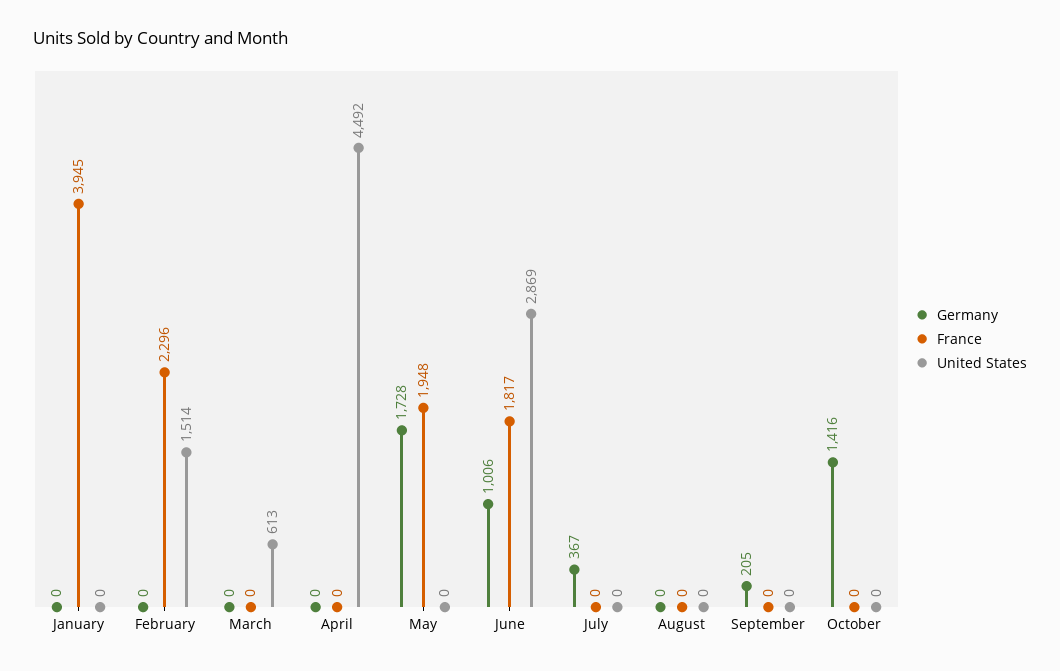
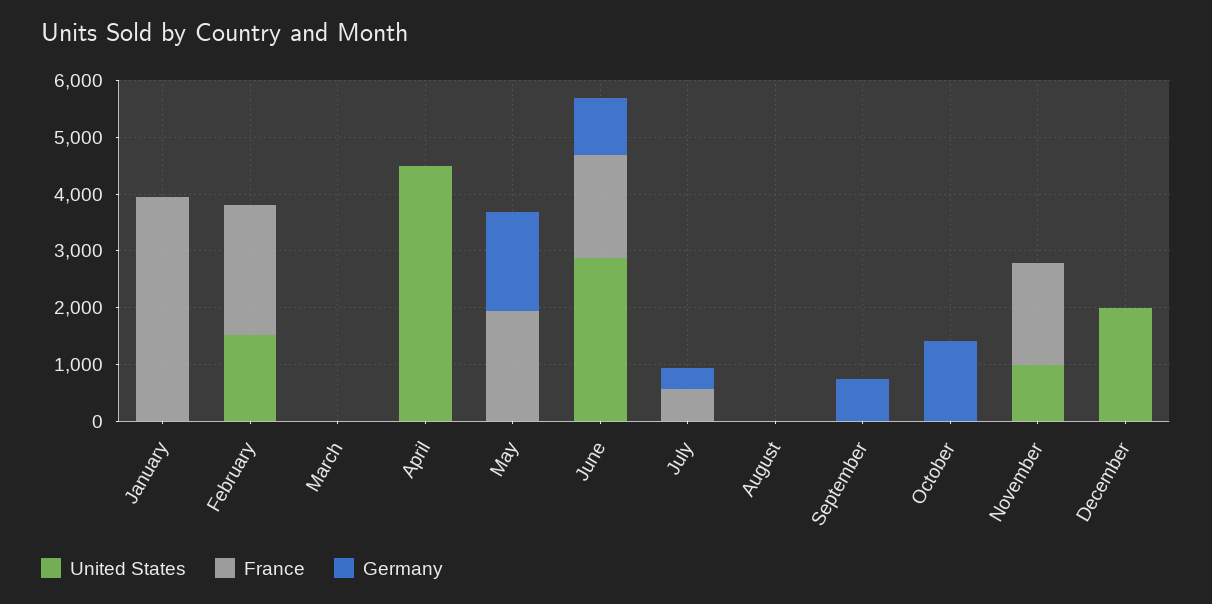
United States, March: 613 -> 0
France, July: 0 -> 600
Germany, September: 205 -> 800
United States, November: none -> 1000
France, November: none -> 1800
Germany, November: none -> 0
United States, December: none -> 2000
France, December: none -> 0
Germany, December: none -> 0

